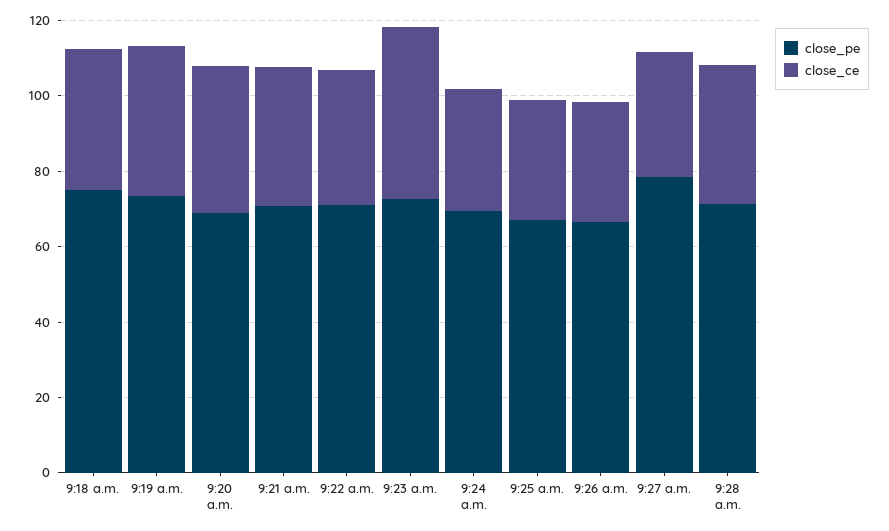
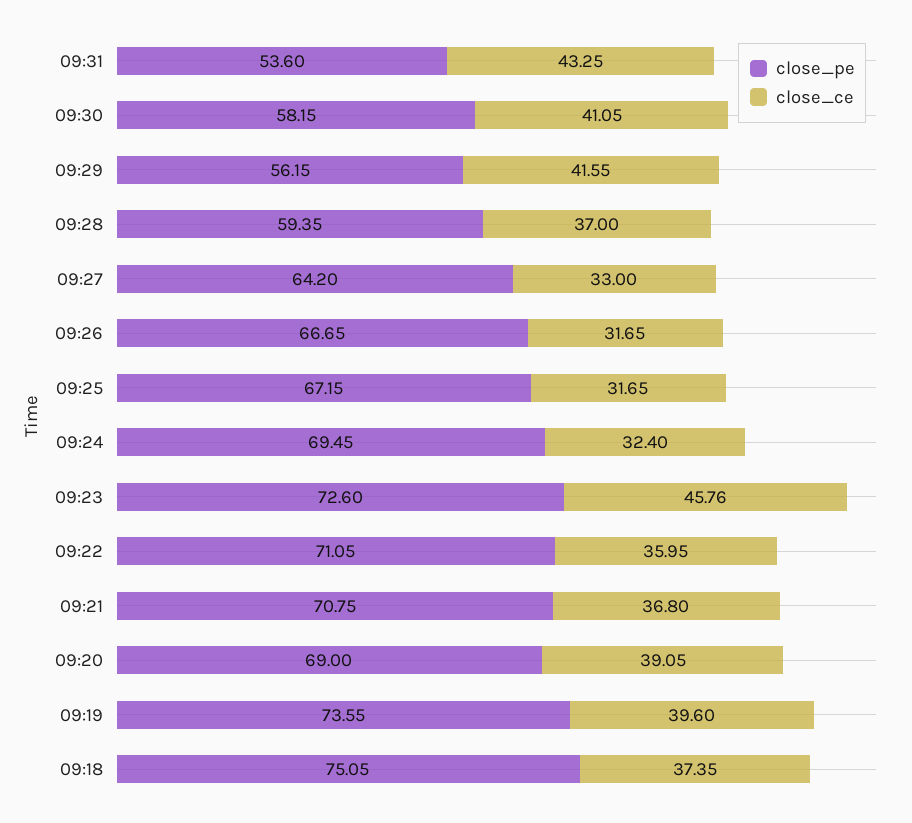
close_pe, 9:27 a.m.: 80 -> 64.2
close_pe, 9:28 a.m.: 70 -> 59.35
close_pe, 09:31: none -> 53.6
close_ce, 09:31: none -> 43.25
close_pe, 09:30: none -> 58.15
close_ce, 09:30: none -> 41.05
close_pe, 09:29: none -> 56.15
close_ce, 09:29: none -> 41.55

